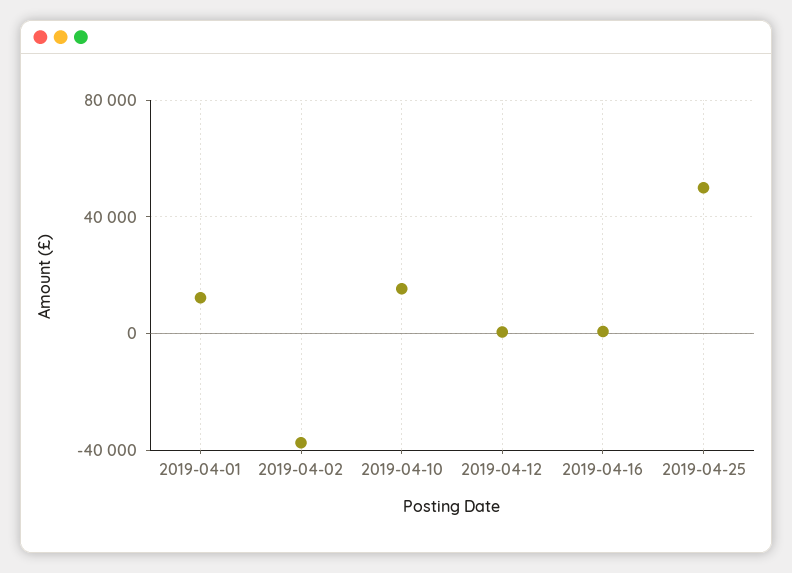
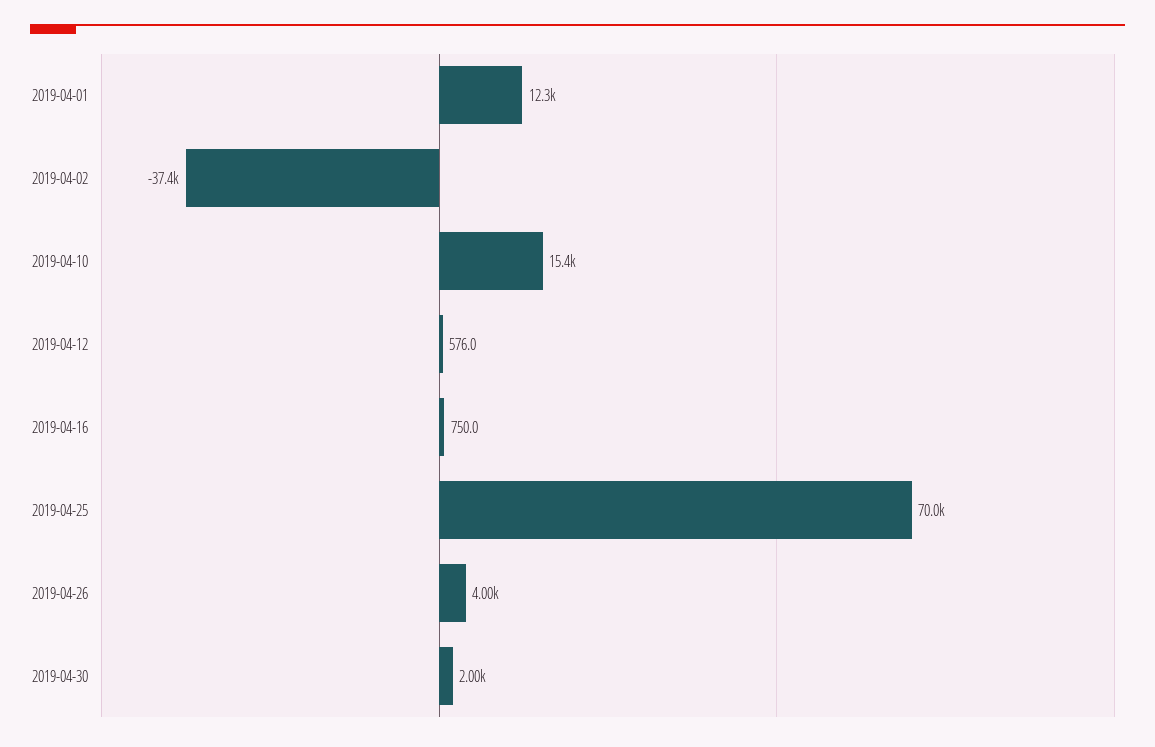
2019-04-25: 50000 -> 70000
2019-04-26: none -> 4000
2019-04-30: none -> 2000

